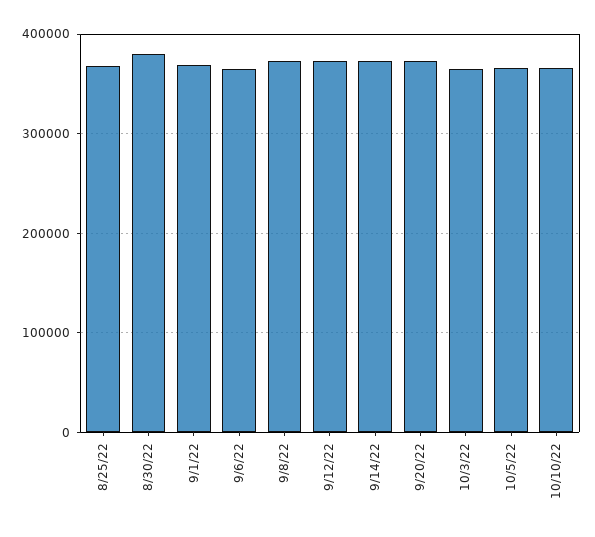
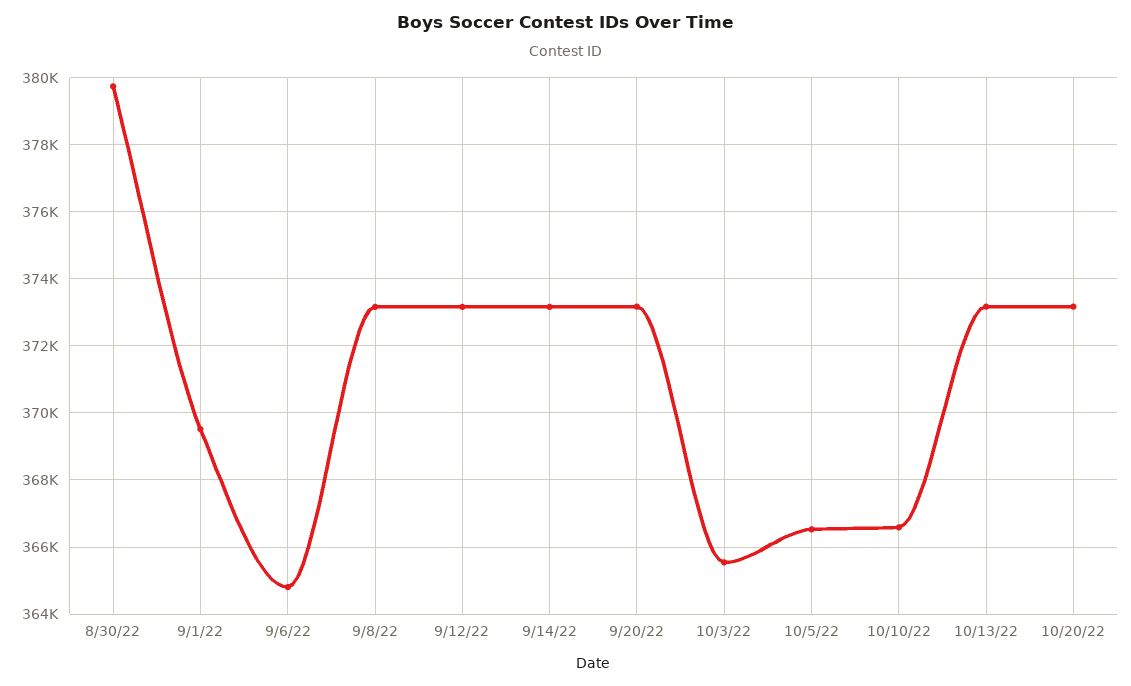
8/25/22: 370000 -> none
10/13/22: none -> 373200
10/20/22: none -> 373200

